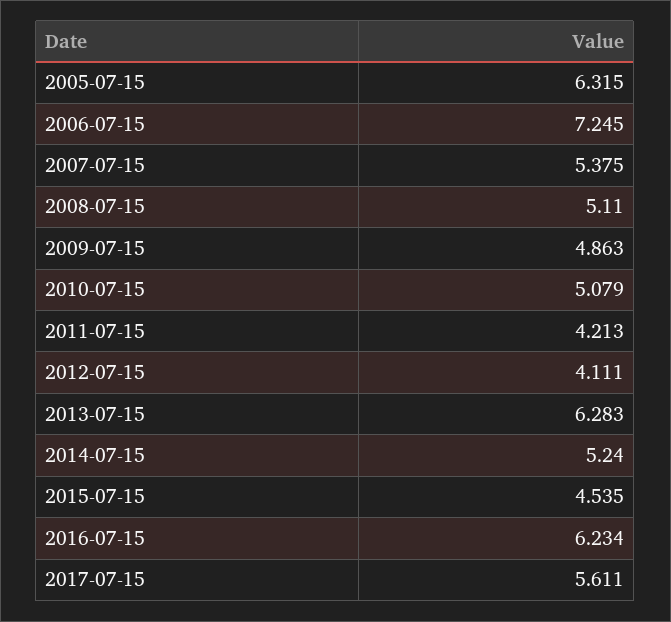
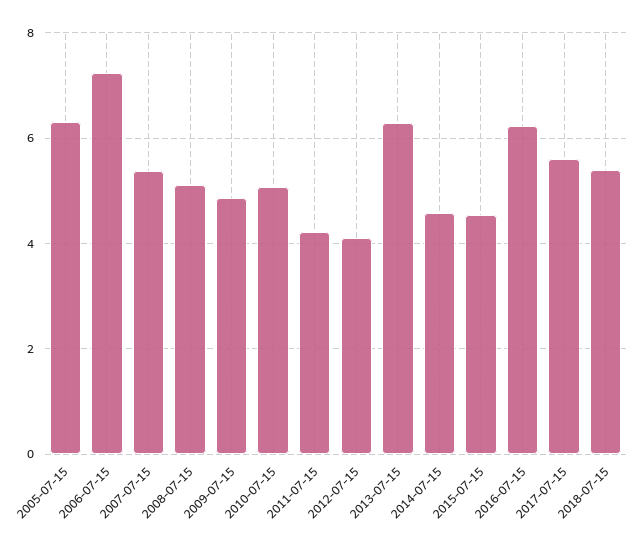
2014-07-15: 5.24 -> 4.6
2018-07-15: none -> 5.4

